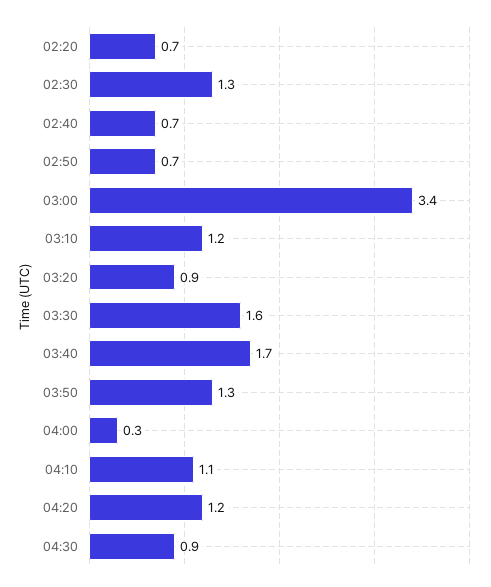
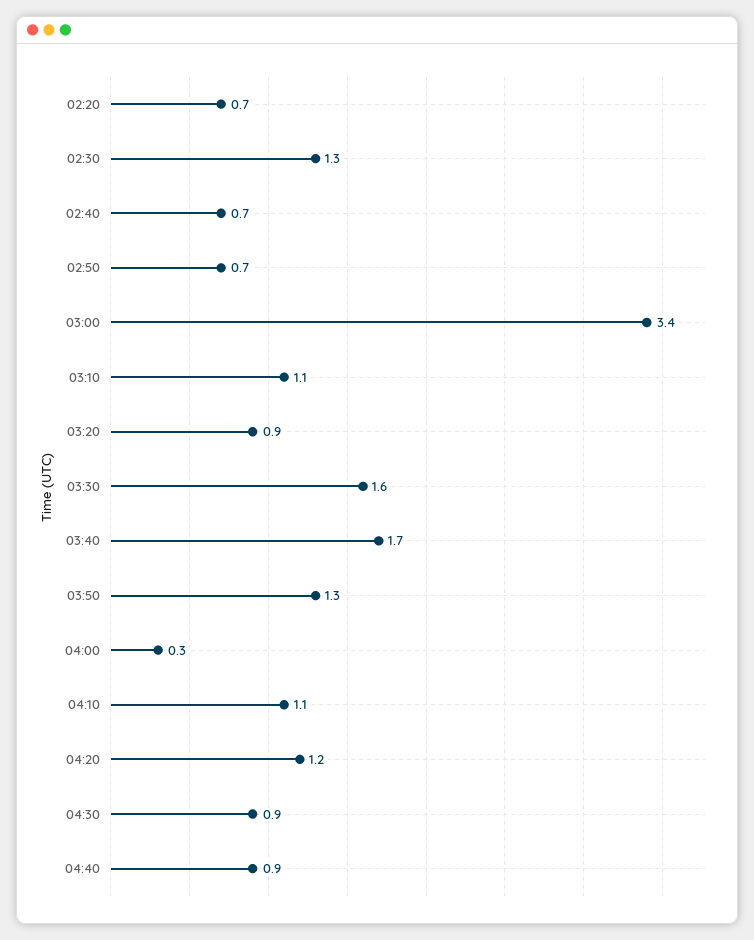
03:10: 1.2 -> 1.1
04:40: none -> 0.9

